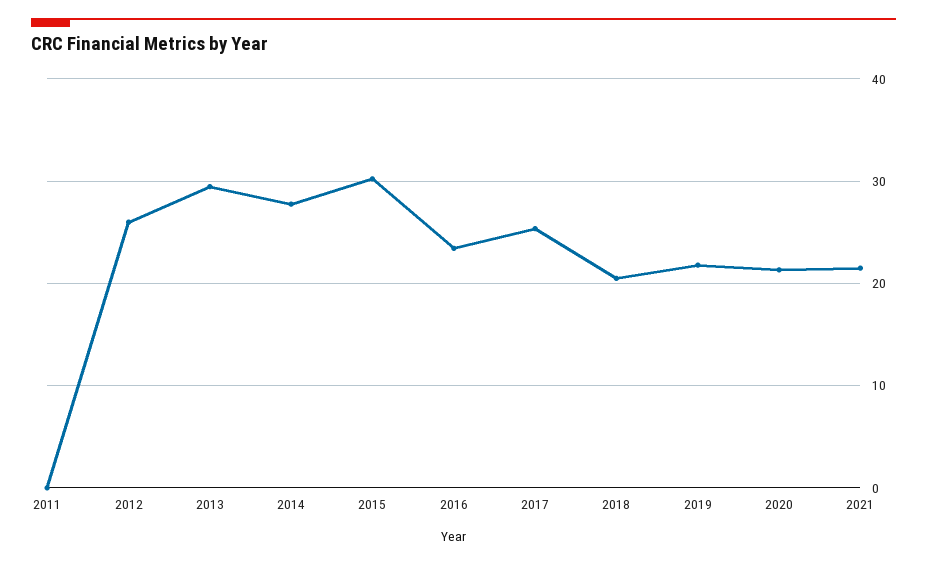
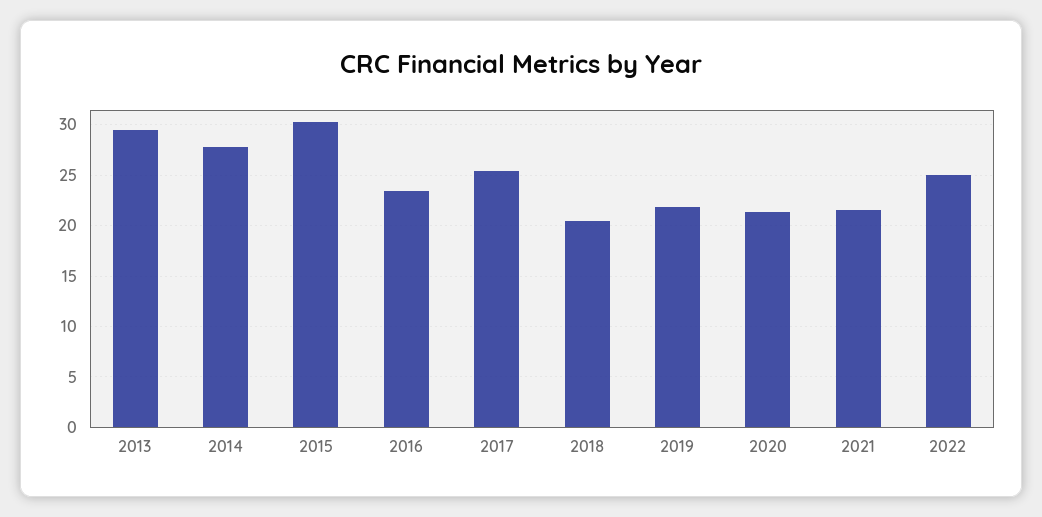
2011: 0 -> none
2012: 26 -> none
2022: none -> 25

